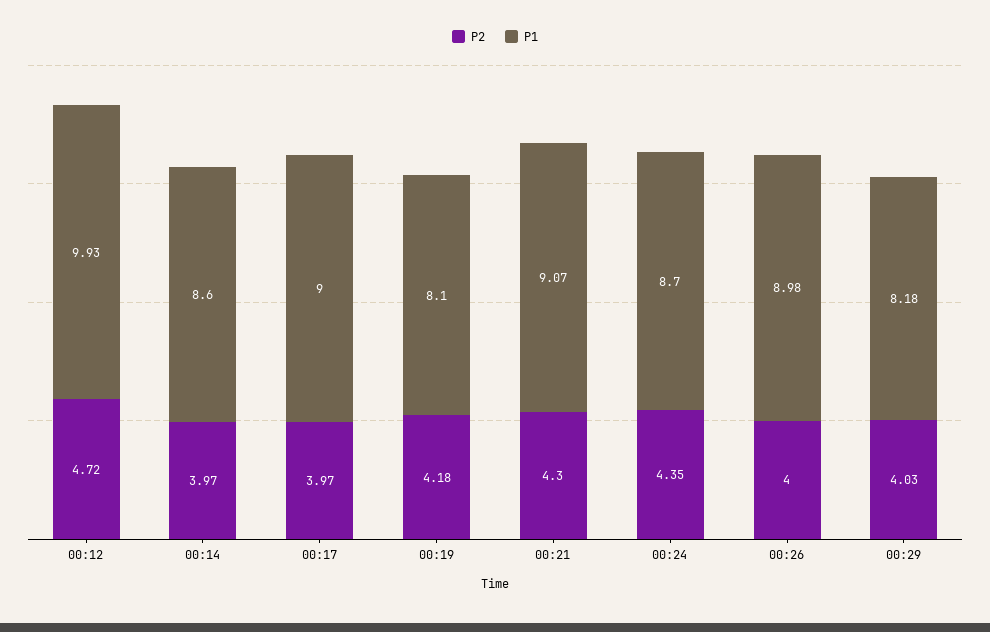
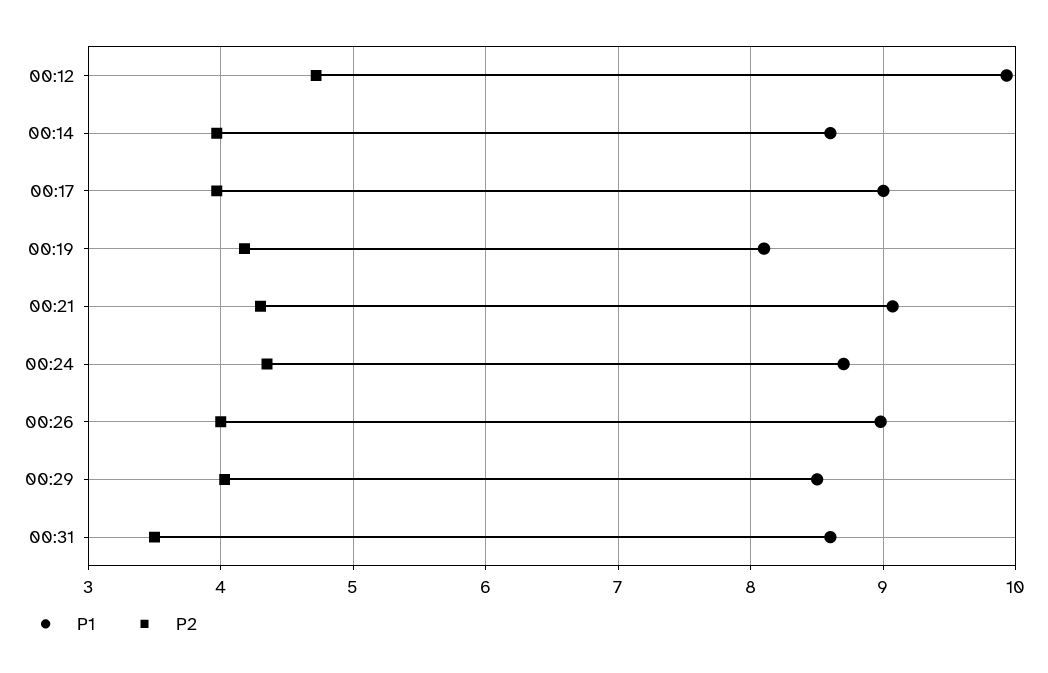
P1, 00:29: 8.18 -> 8.5
P1, 00:31: none -> 8.6
P2, 00:31: none -> 3.5

